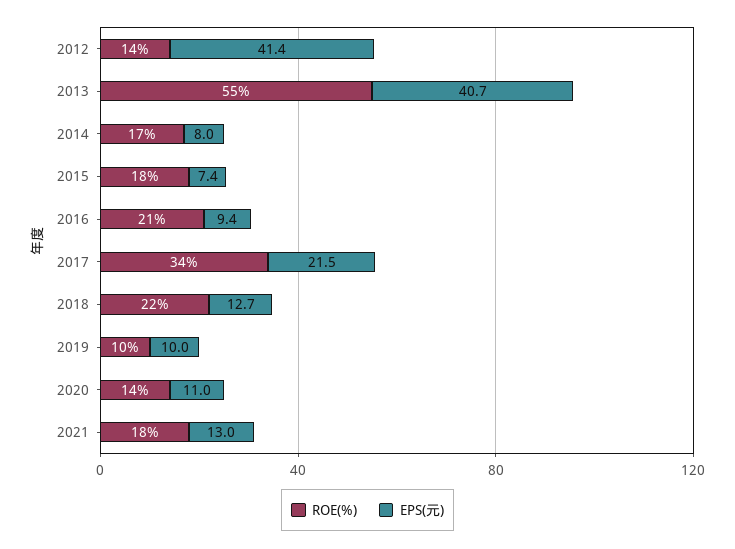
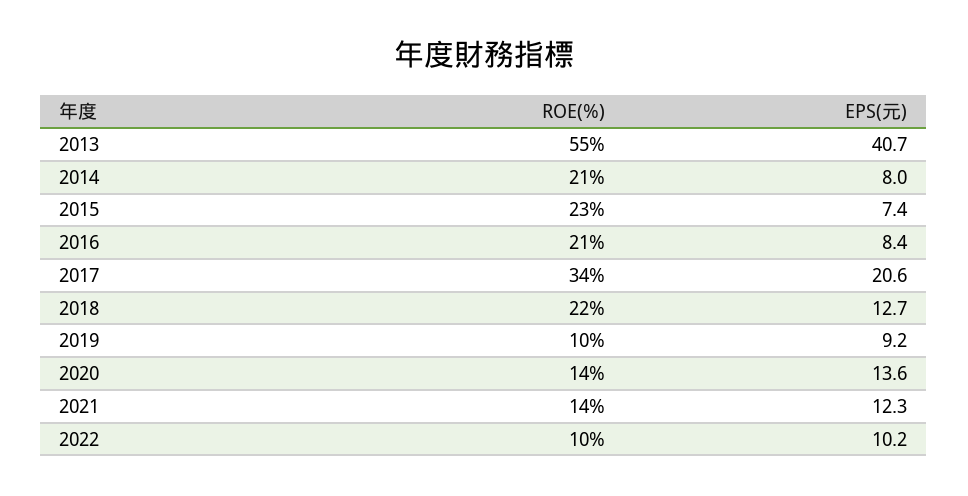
ROE(%), 2012: 14 -> none
EPS(元), 2012: 41.4 -> none
ROE(%), 2014: 17 -> 21
ROE(%), 2015: 18 -> 23
EPS(元), 2016: 9.4 -> 8.4
EPS(元), 2017: 21.5 -> 20.6
EPS(元), 2019: 10 -> 9.2
EPS(元), 2020: 11 -> 13.6
ROE(%), 2021: 18 -> 14
EPS(元), 2021: 13 -> 12.3
ROE(%), 2022: none -> 10
EPS(元), 2022: none -> 10.2

